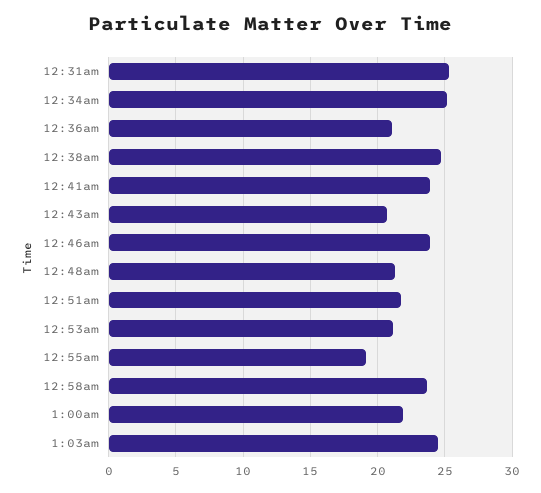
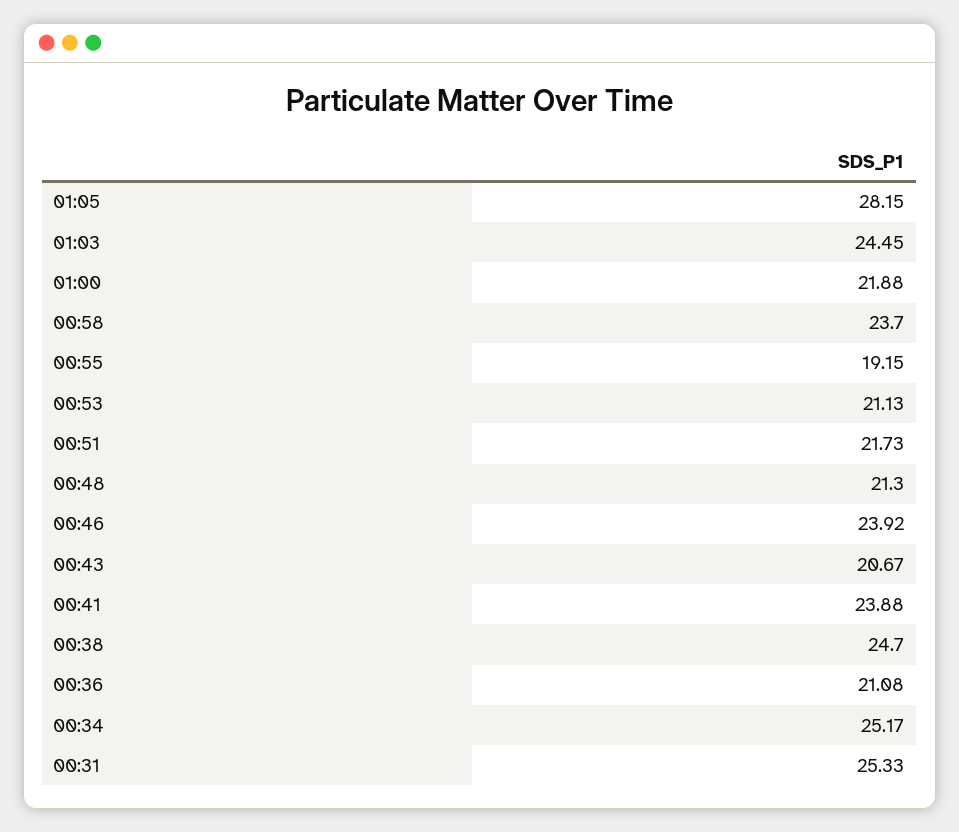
01:05: none -> 28.15

